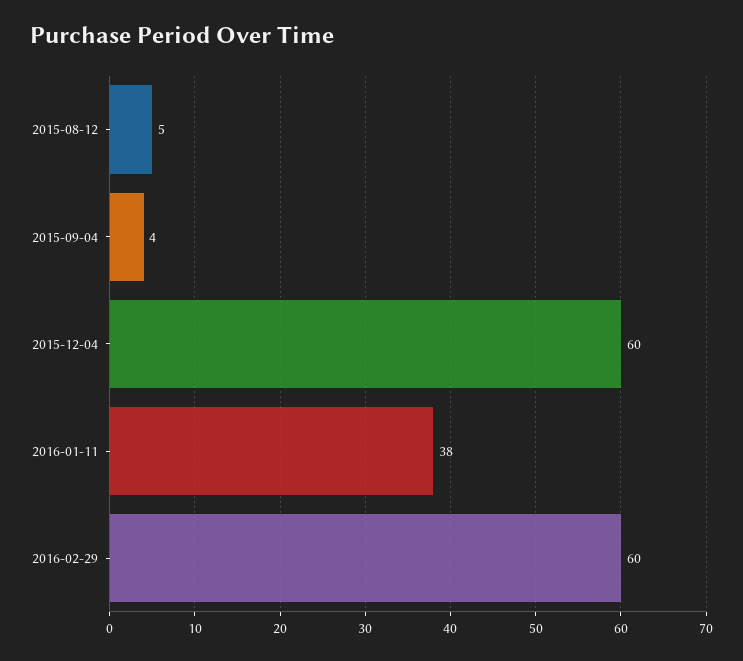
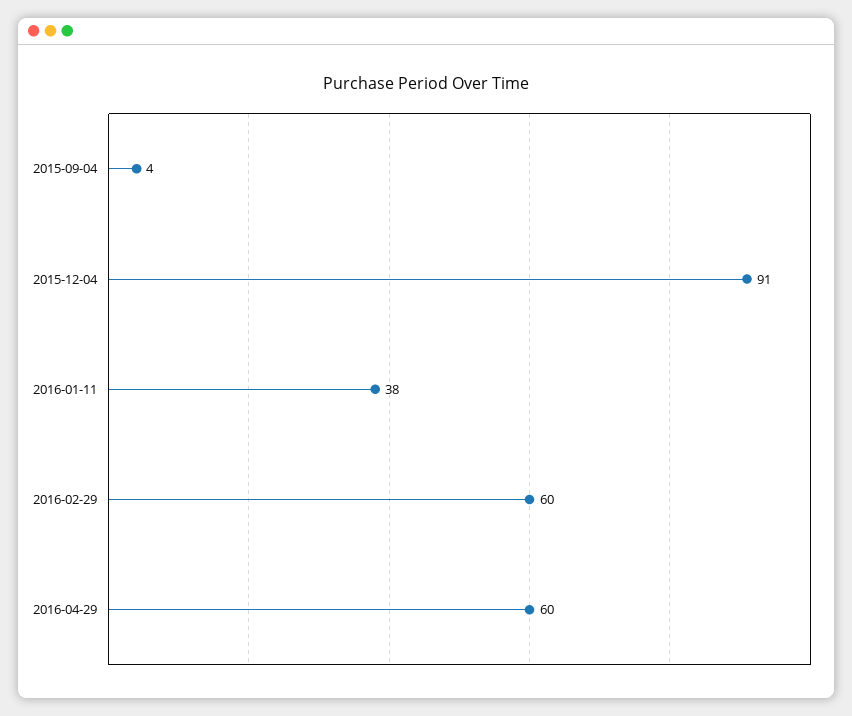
2015-08-12: 5 -> none
2015-12-04: 60 -> 91
2016-04-29: none -> 60

